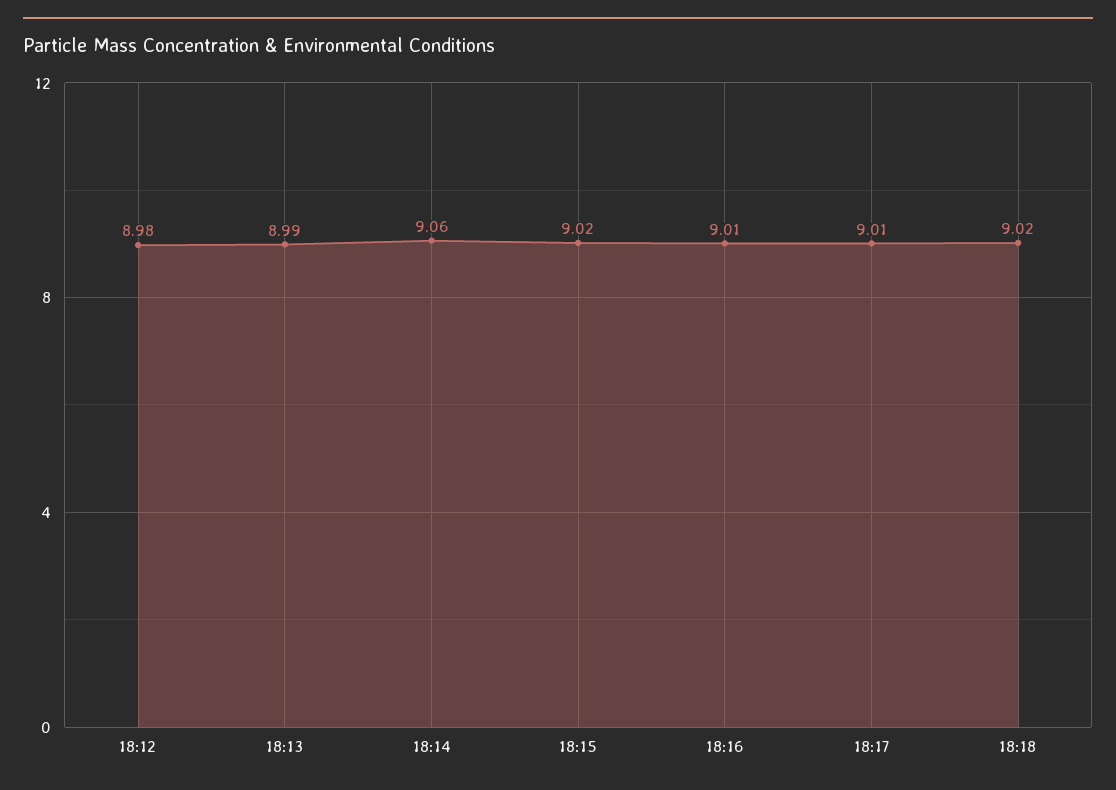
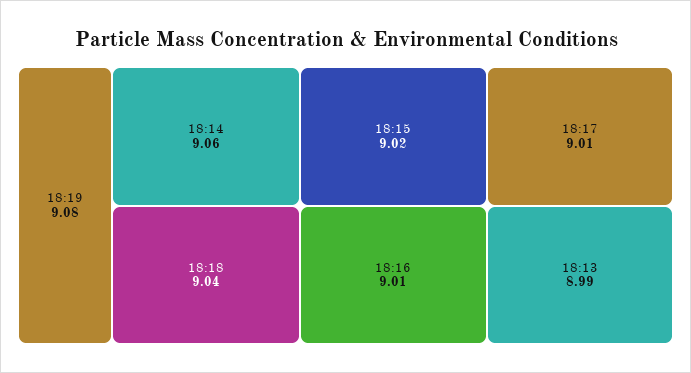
18:12: 8.98 -> none
18:18: 9.02 -> 9.04
18:19: none -> 9.08

